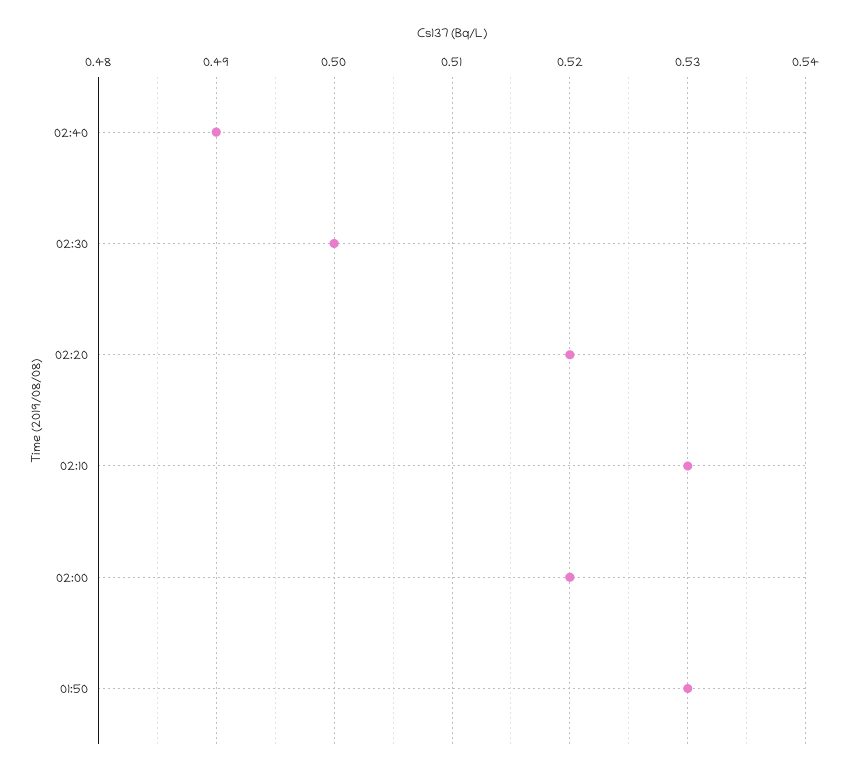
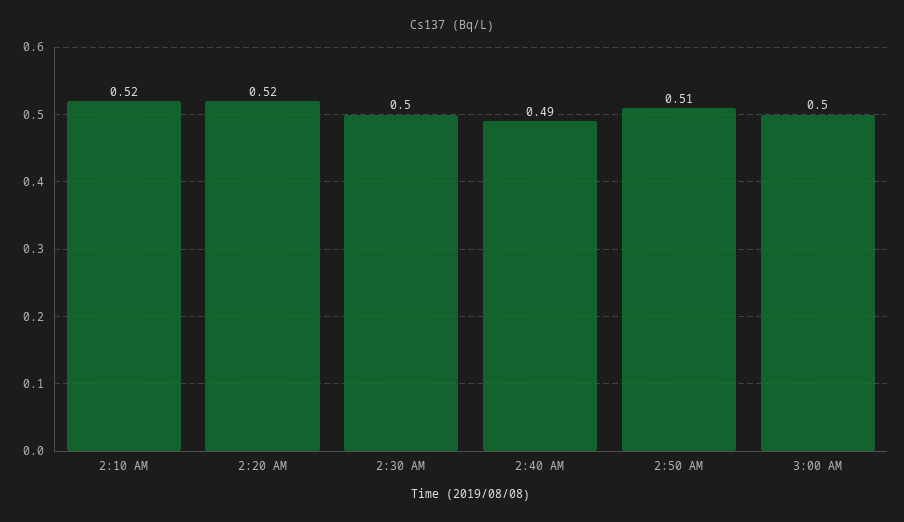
02:10: 0.53 -> 0.52
02:00: 0.52 -> none
01:50: 0.53 -> none
2:50 AM: none -> 0.51
3:00 AM: none -> 0.5

